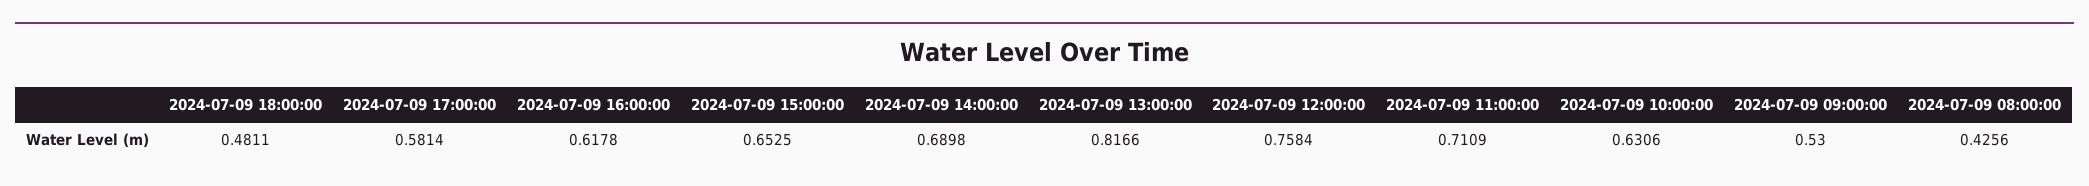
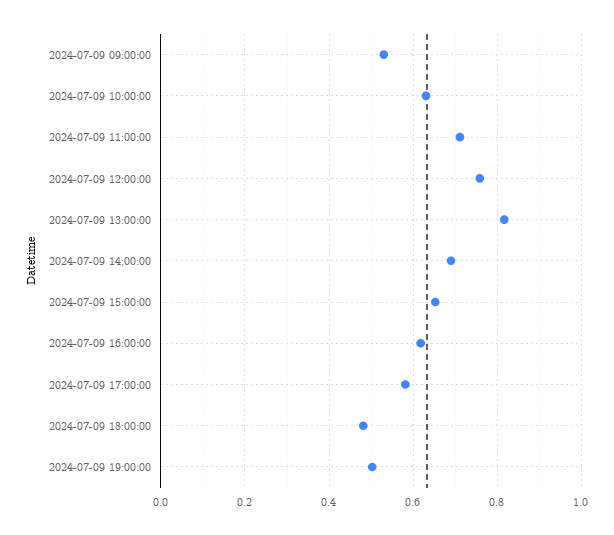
2024-07-09 08:00:00: 0.4256 -> none
2024-07-09 19:00:00: none -> 0.5

